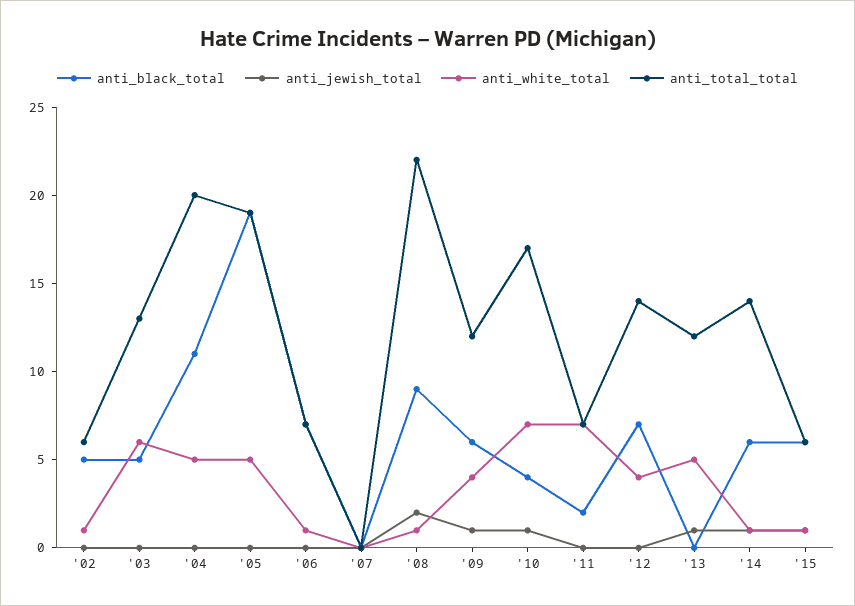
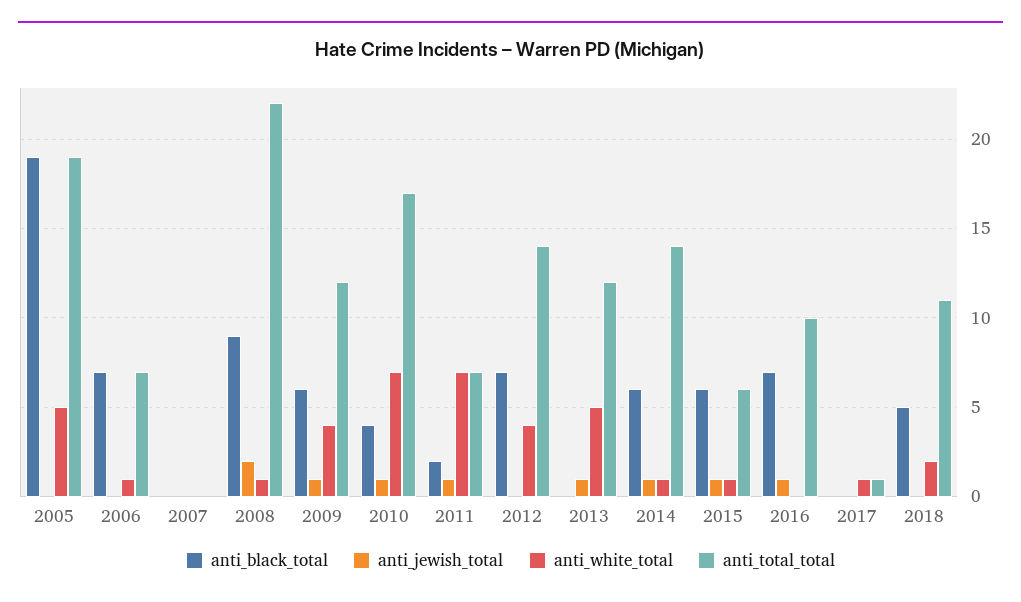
anti_black_total, '02: 5 -> none
anti_jewish_total, '02: 0 -> none
anti_white_total, '02: 1 -> none
anti_total_total, '02: 6 -> none
anti_black_total, '03: 5 -> none
anti_jewish_total, '03: 0 -> none
anti_white_total, '03: 6 -> none
anti_total_total, '03: 13 -> none
anti_black_total, '04: 11 -> none
anti_jewish_total, '04: 0 -> none
anti_white_total, '04: 5 -> none
anti_total_total, '04: 20 -> none
anti_jewish_total, '11: 0 -> 1
anti_black_total, 2016: none -> 7
anti_jewish_total, 2016: none -> 1
anti_white_total, 2016: none -> 0
anti_total_total, 2016: none -> 10
anti_black_total, 2017: none -> 0
anti_jewish_total, 2017: none -> 0
anti_white_total, 2017: none -> 1
anti_total_total, 2017: none -> 1
anti_black_total, 2018: none -> 5
anti_jewish_total, 2018: none -> 0
anti_white_total, 2018: none -> 2
anti_total_total, 2018: none -> 11

